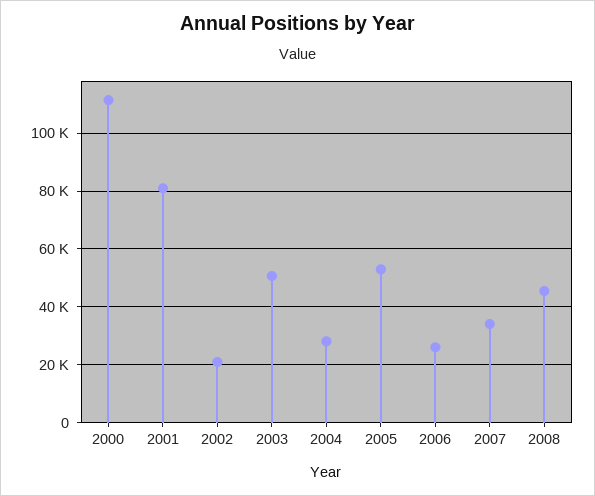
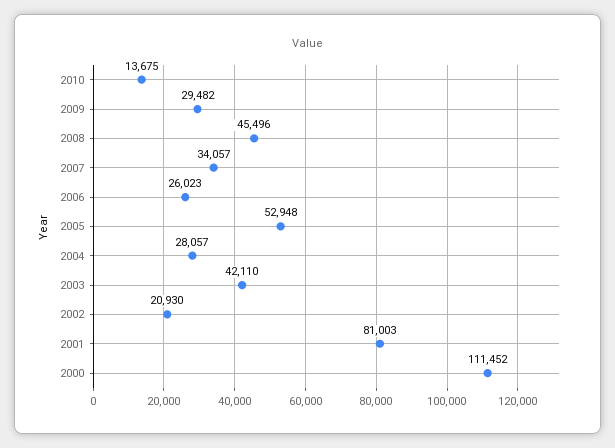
2003: 50000 -> 42110
2010: none -> 13675
2009: none -> 29482

